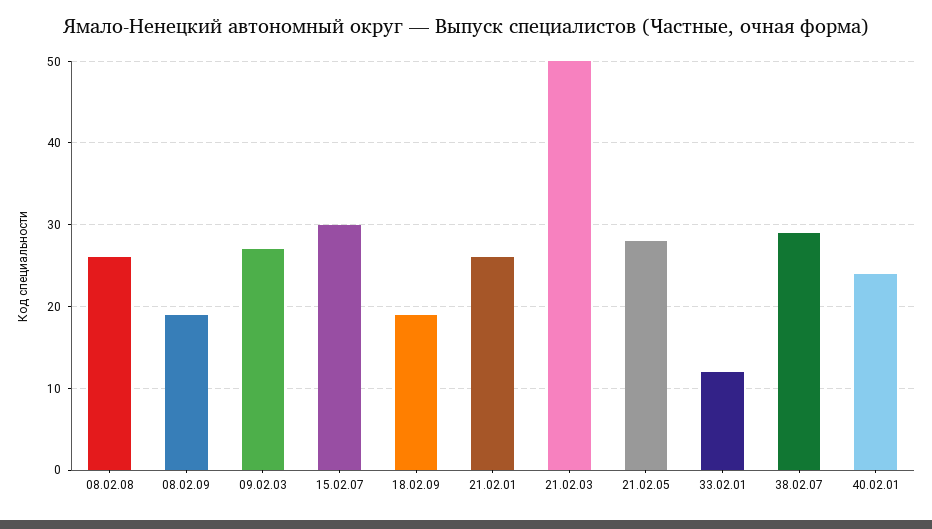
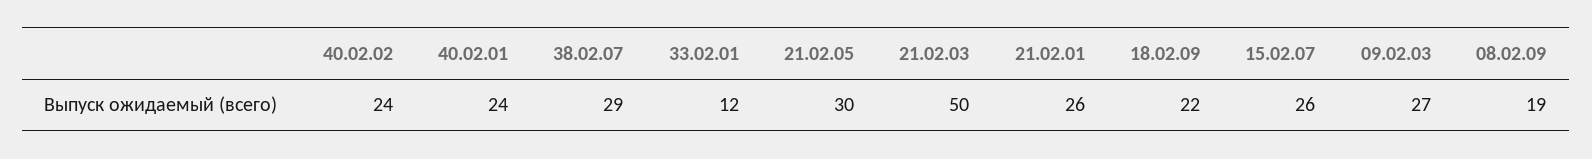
08.02.08: 26 -> none
15.02.07: 30 -> 26
18.02.09: 19 -> 22
21.02.05: 28 -> 30
40.02.02: none -> 24

